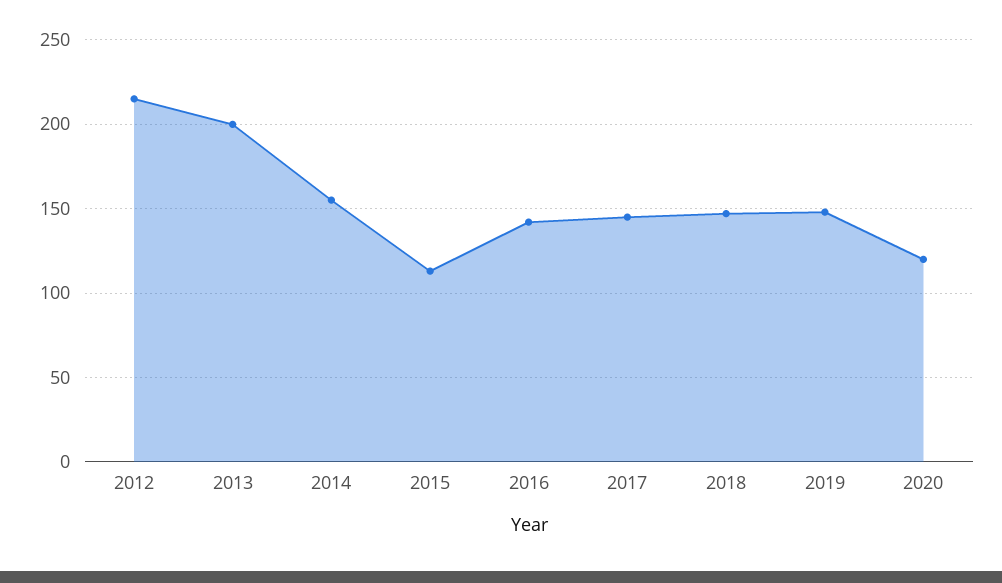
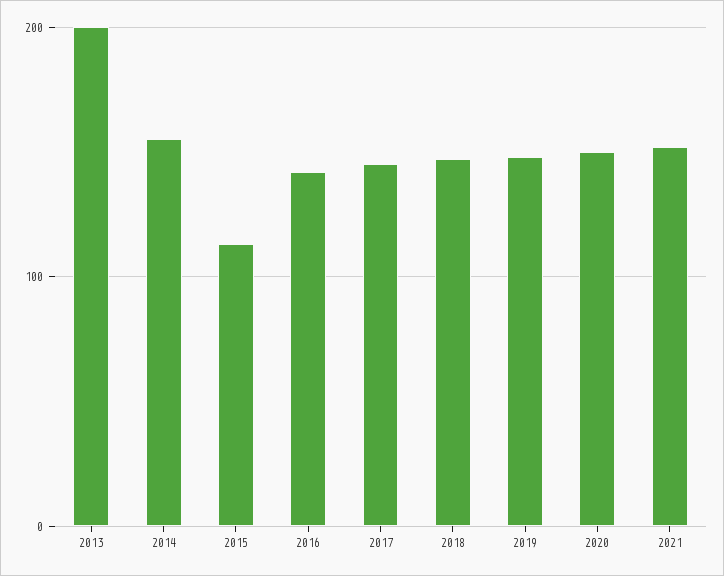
2012: 215 -> none
2020: 120 -> 150
2021: none -> 150

